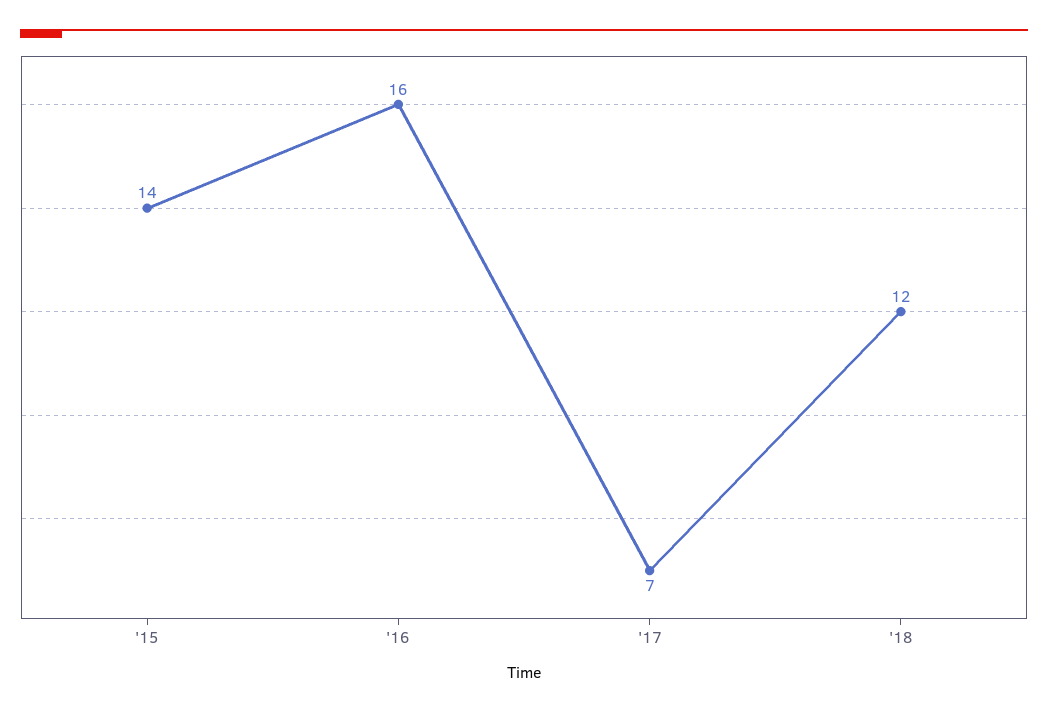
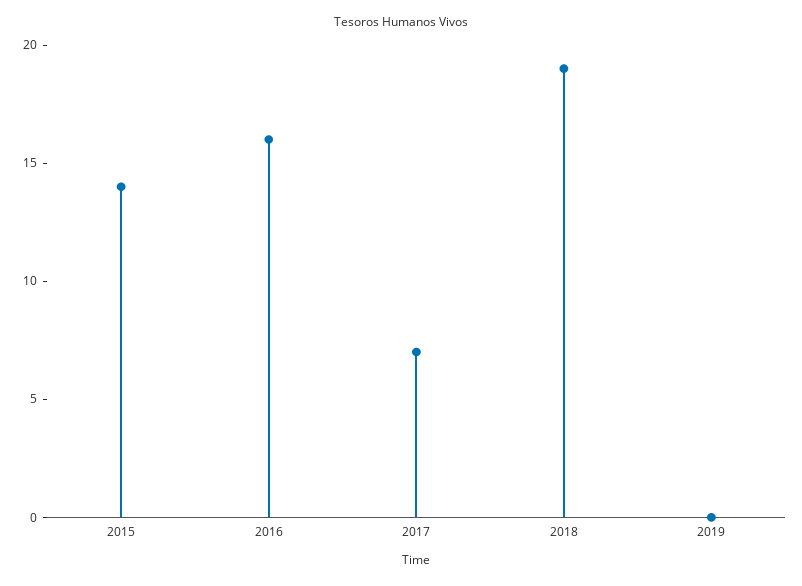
'18: 12 -> 19
2019: none -> 0

